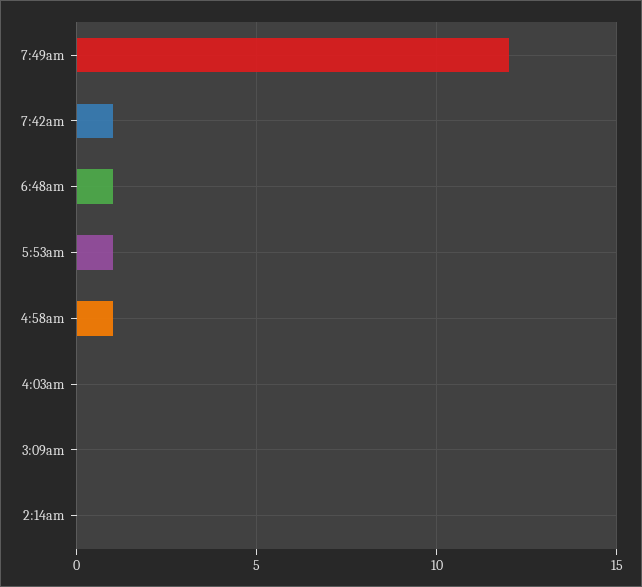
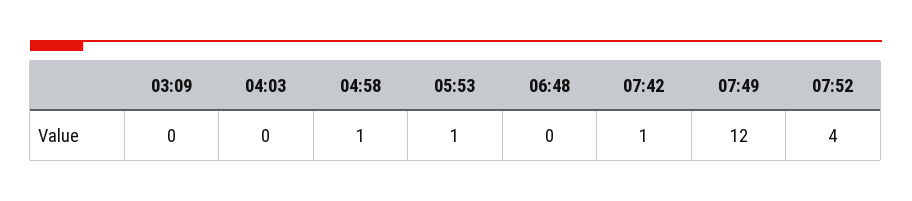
6:48am: 1 -> 0
2:14am: 0 -> none
07:52: none -> 4

